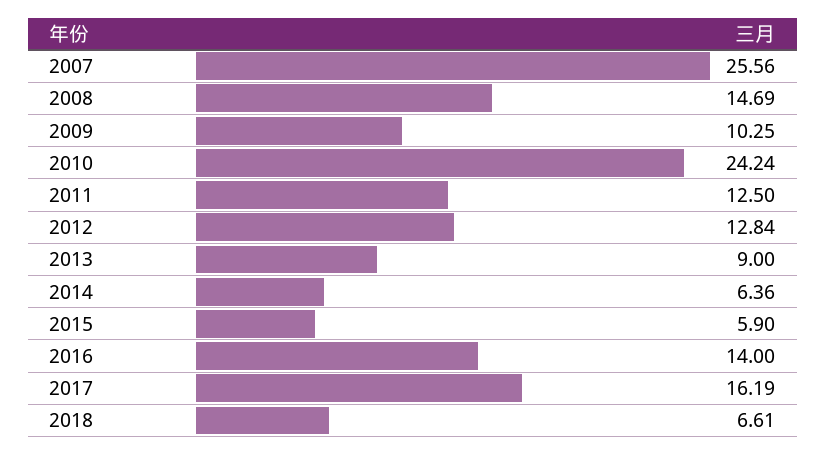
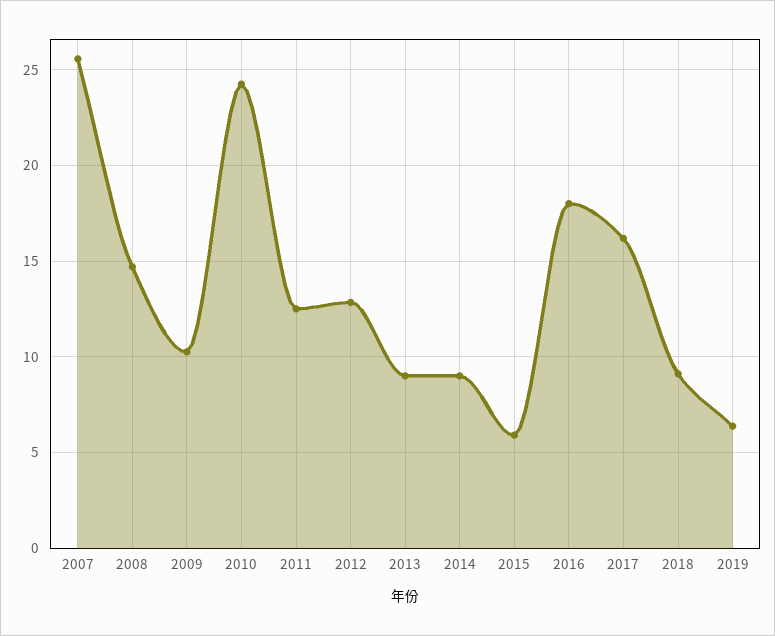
2014: 6.36 -> 9
2016: 14 -> 18
2018: 6.61 -> 9
2019: none -> 6.5

